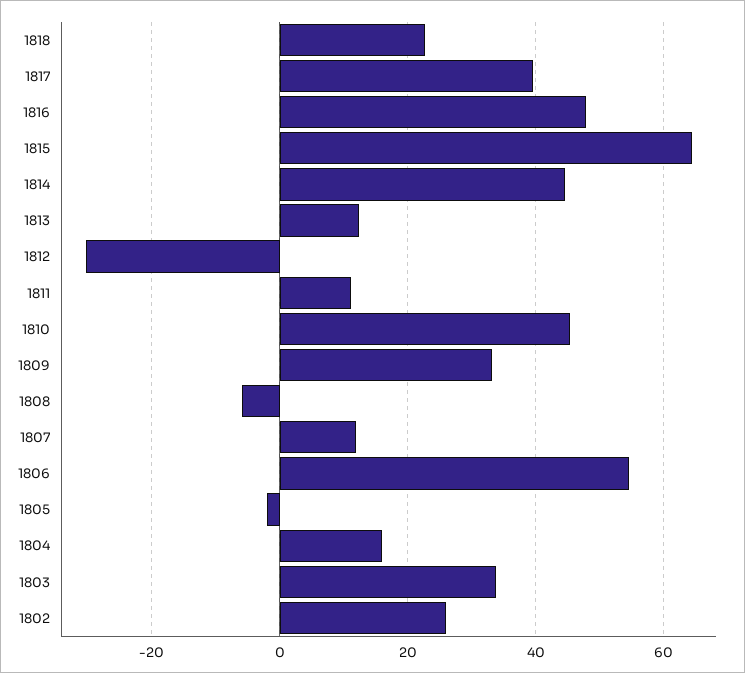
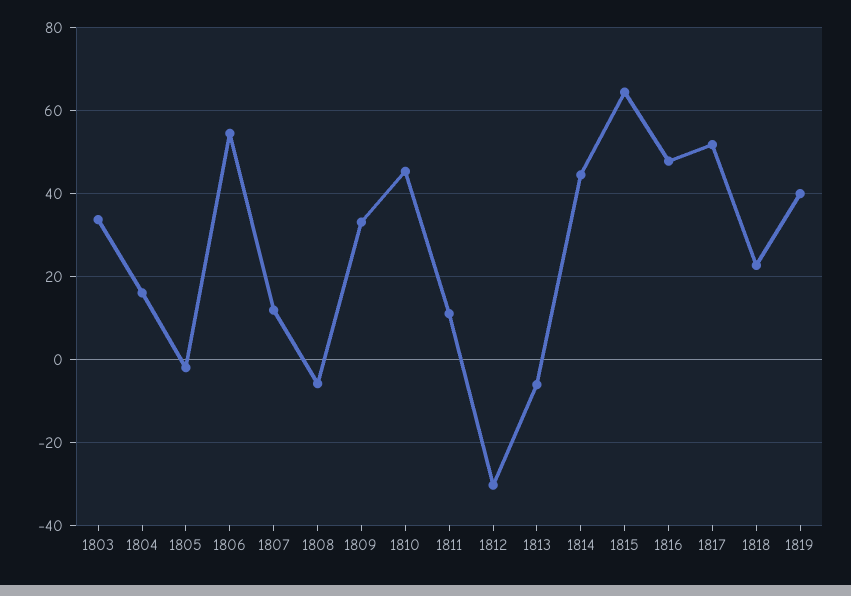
1817: 40 -> 52
1813: 12 -> -6
1802: 26 -> none
1819: none -> 40

